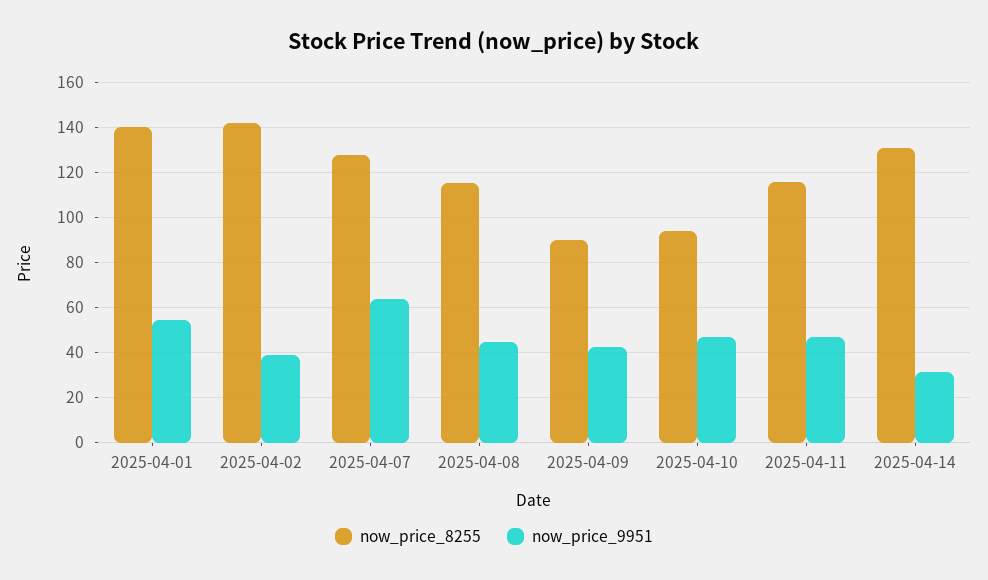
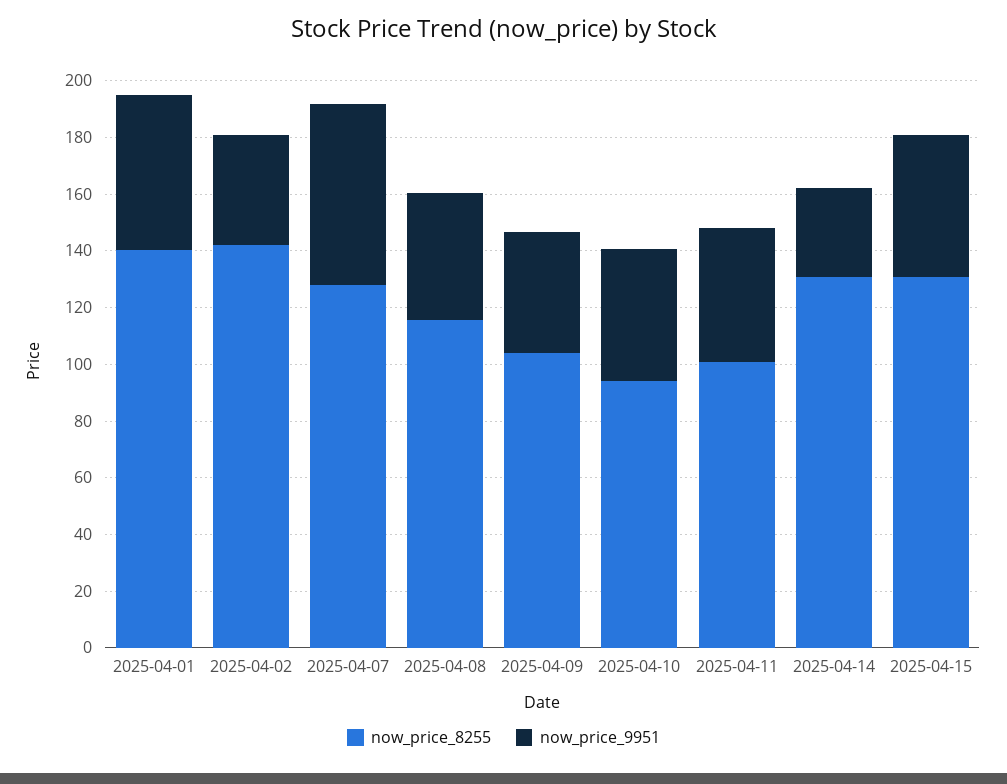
now_price_8255, 2025-04-09: 90 -> 105
now_price_8255, 2025-04-11: 115 -> 100
now_price_8255, 2025-04-15: none -> 130
now_price_9951, 2025-04-15: none -> 50

